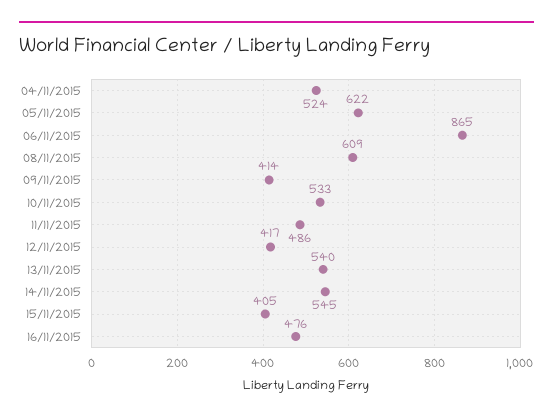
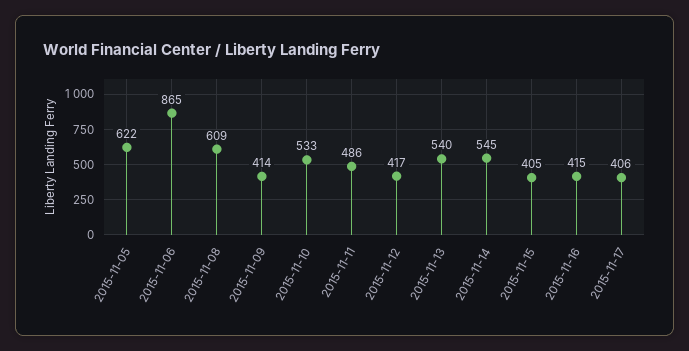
04/11/2015: 524 -> none
16/11/2015: 476 -> 415
2015-11-17: none -> 406

